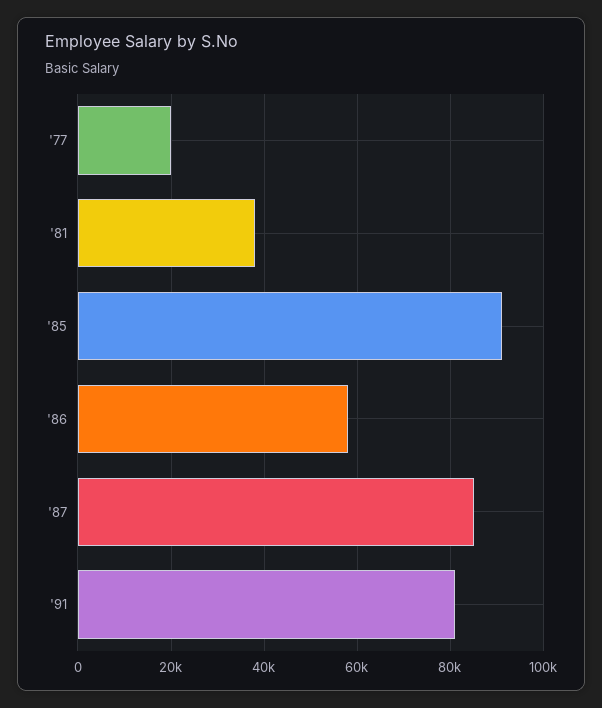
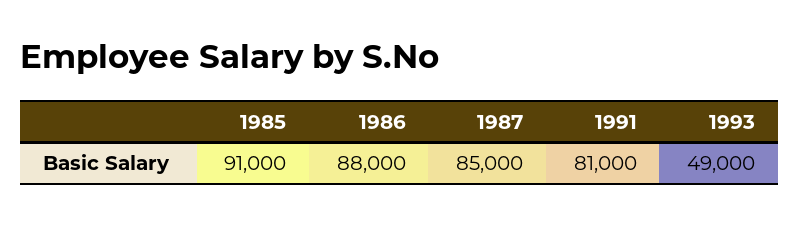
'77: 20000 -> none
'81: 38000 -> none
'86: 58000 -> 88000
1993: none -> 49000

